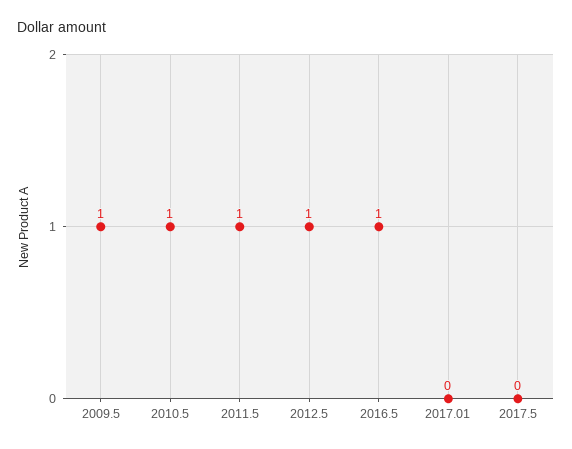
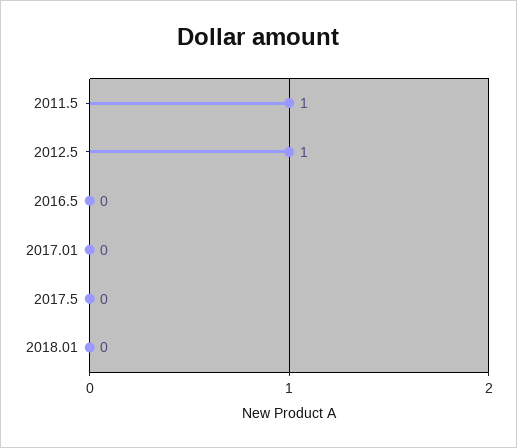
2009.5: 1 -> none
2010.5: 1 -> none
2016.5: 1 -> 0
2018.01: none -> 0

